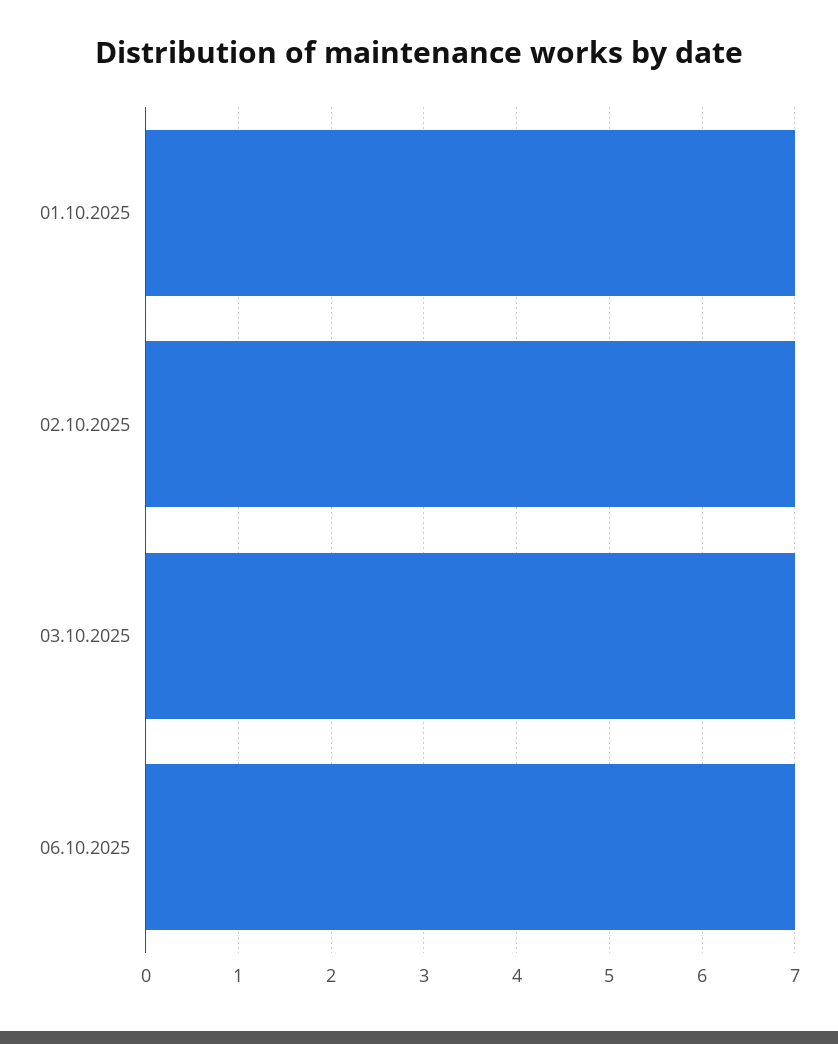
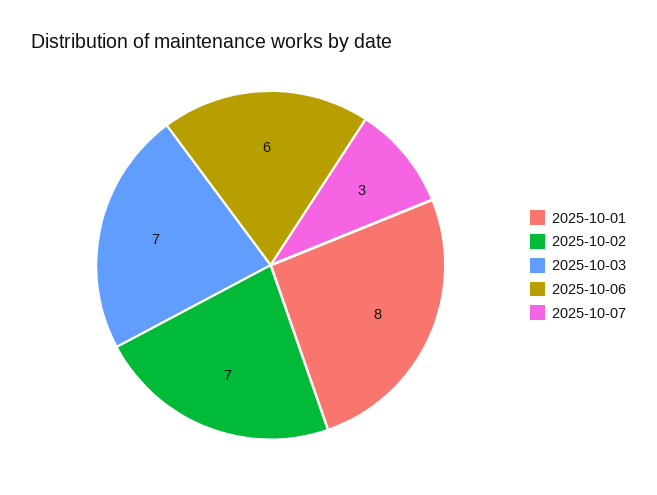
01.10.2025: 7 -> 8
06.10.2025: 7 -> 6
2025-10-07: none -> 3

